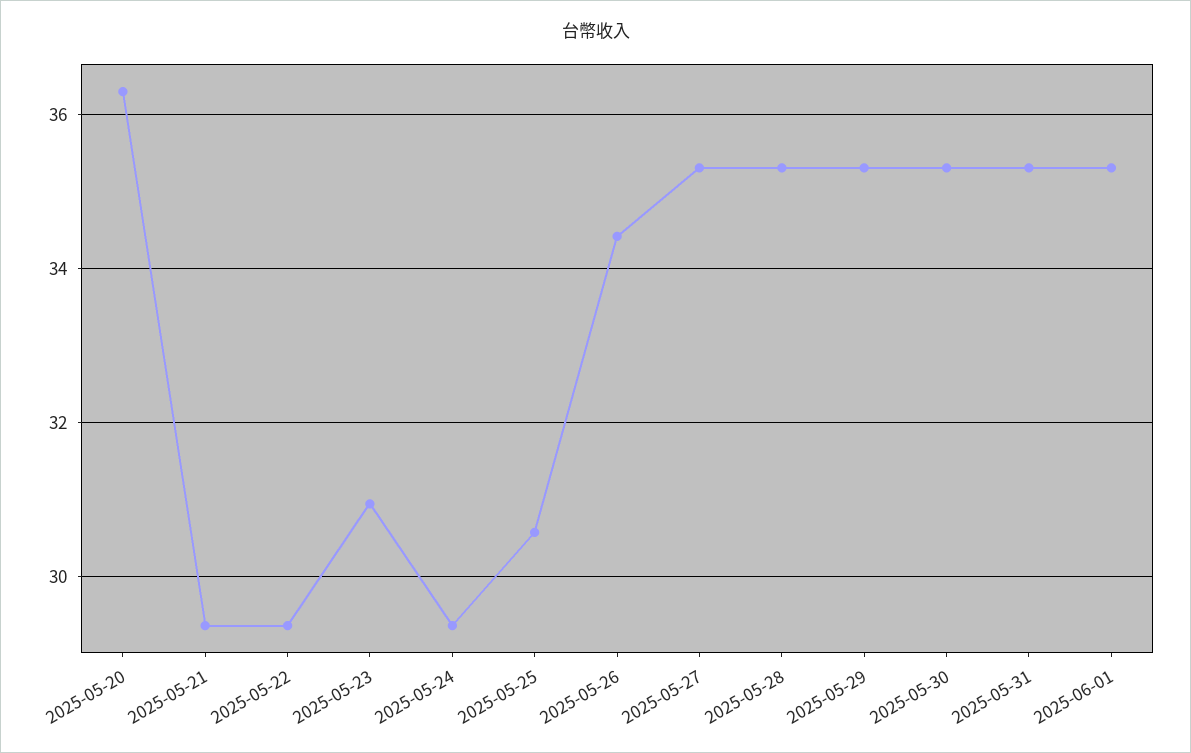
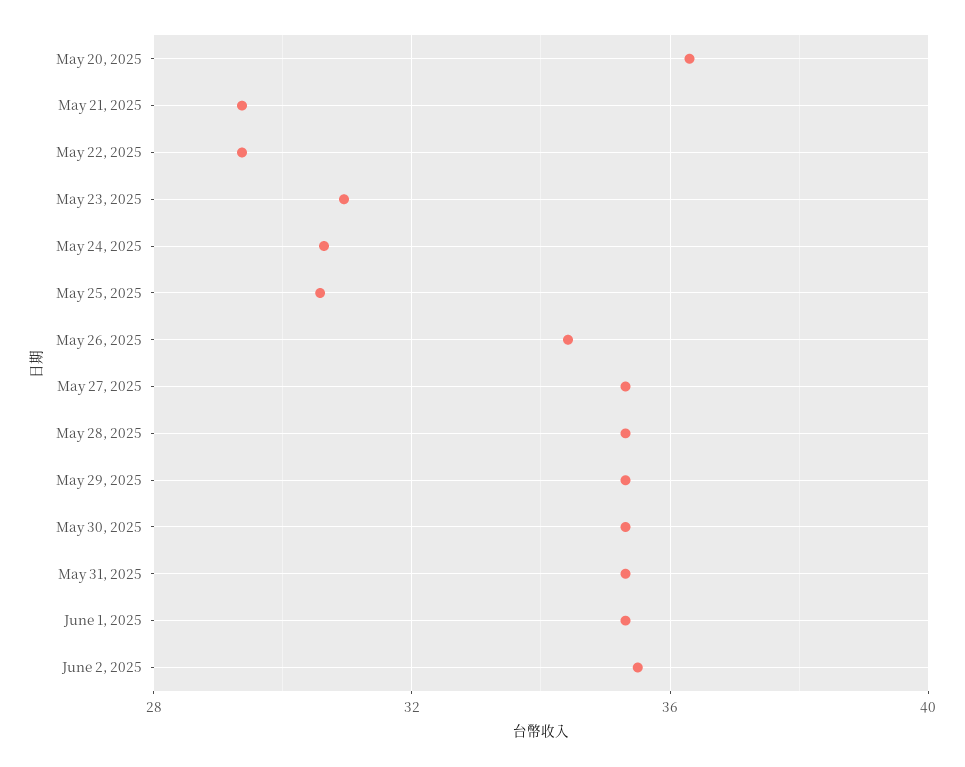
2025-05-24: 29.4 -> 30.5
June 2, 2025: none -> 35.5

